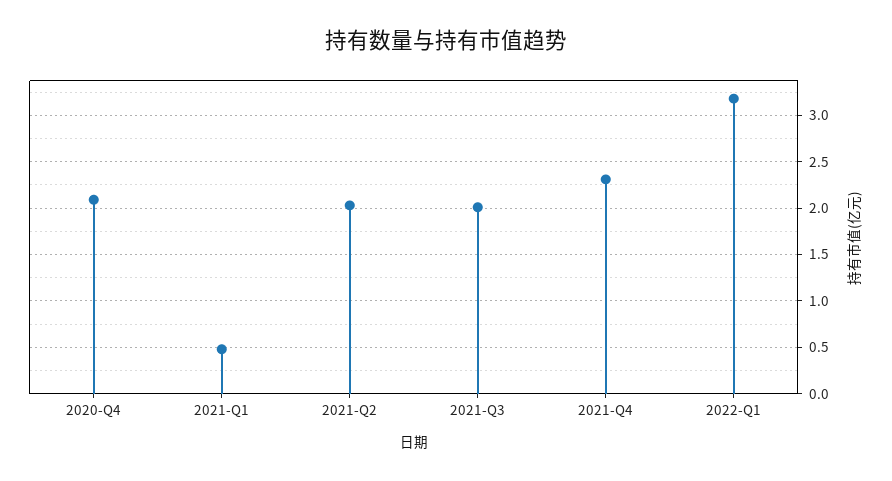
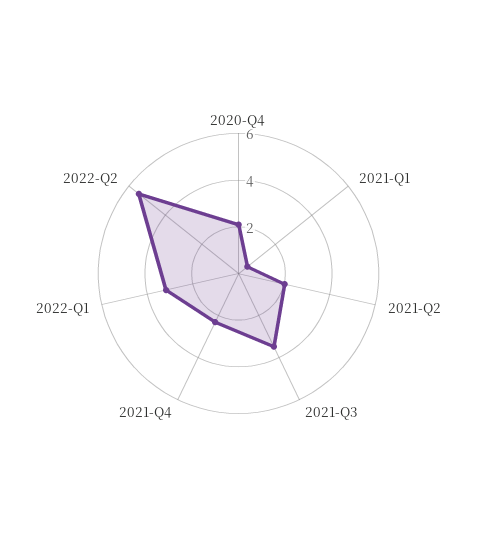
2021-Q3: 2 -> 3.5
2022-Q2: none -> 5.5

